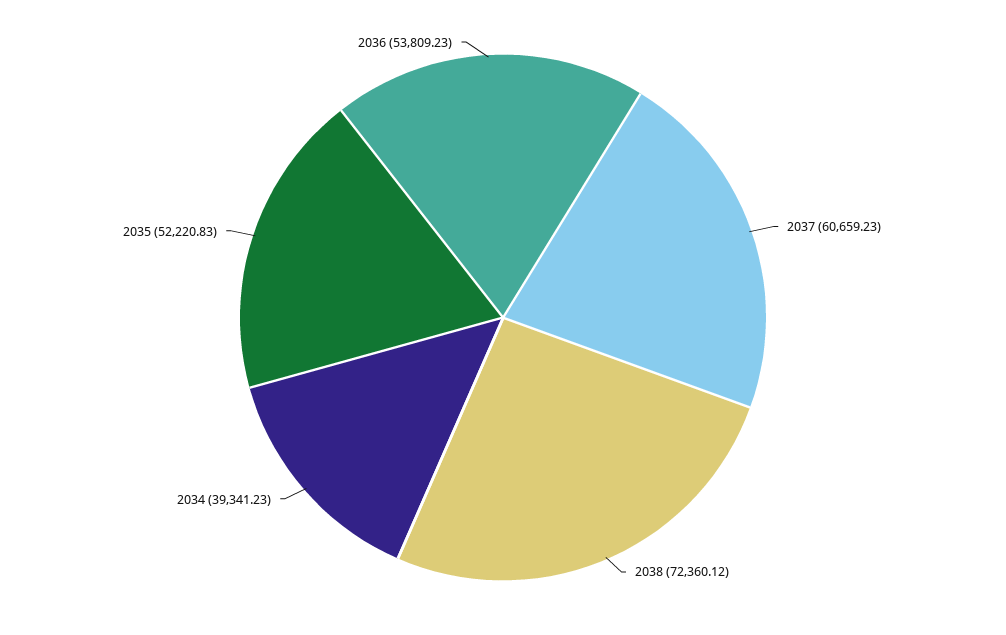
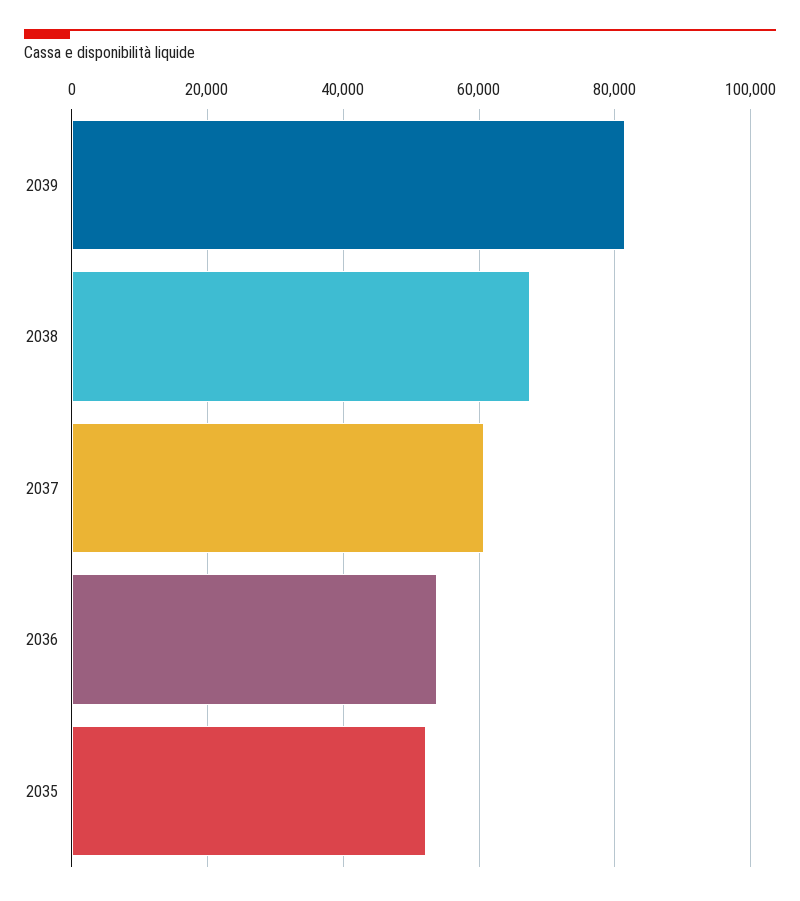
2038: 72360.12 -> 68000
2034: 39341.23 -> none
2039: none -> 82000

